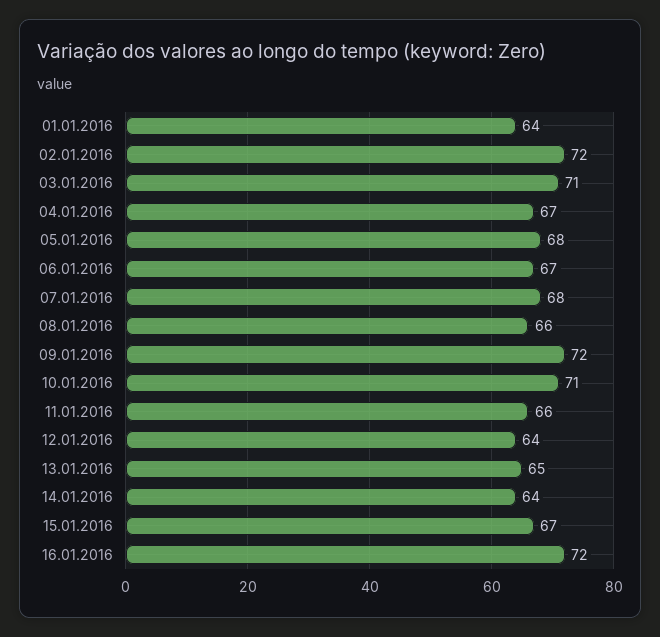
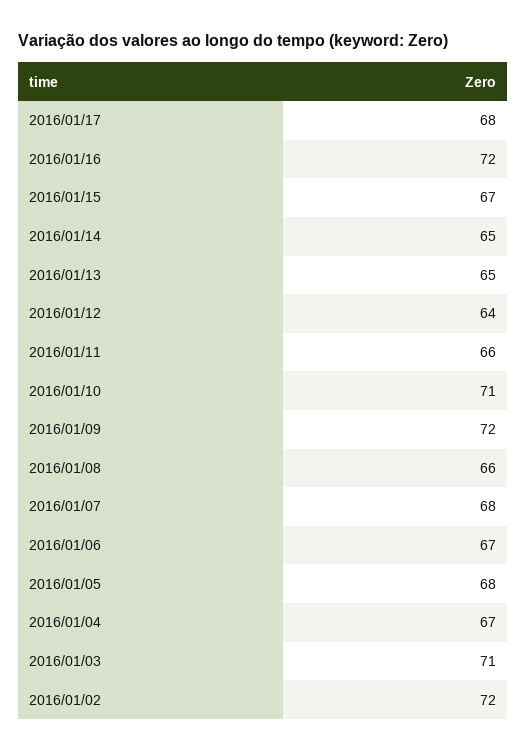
01.01.2016: 64 -> none
14.01.2016: 64 -> 65
2016/01/17: none -> 68

